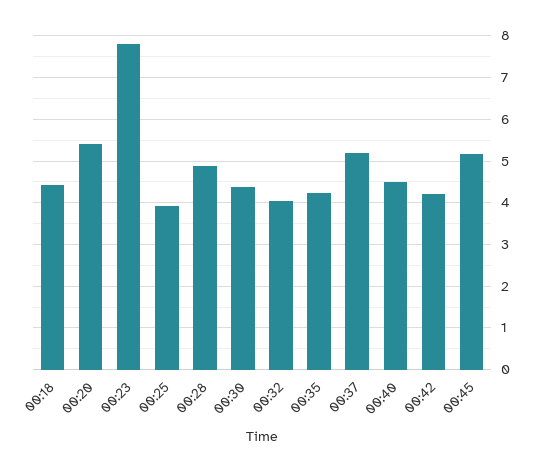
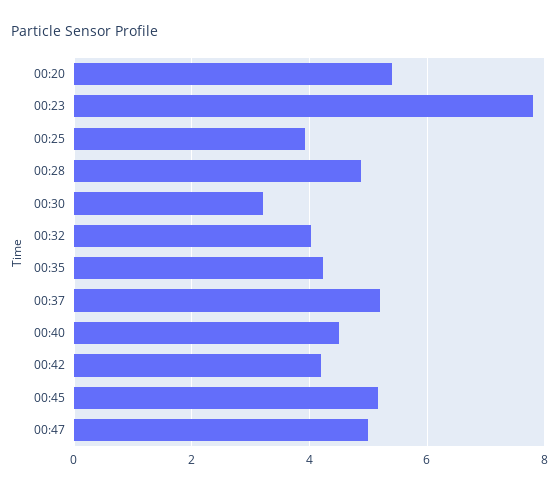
00:18: 4.4 -> none
00:30: 4.4 -> 3.2
00:47: none -> 5

